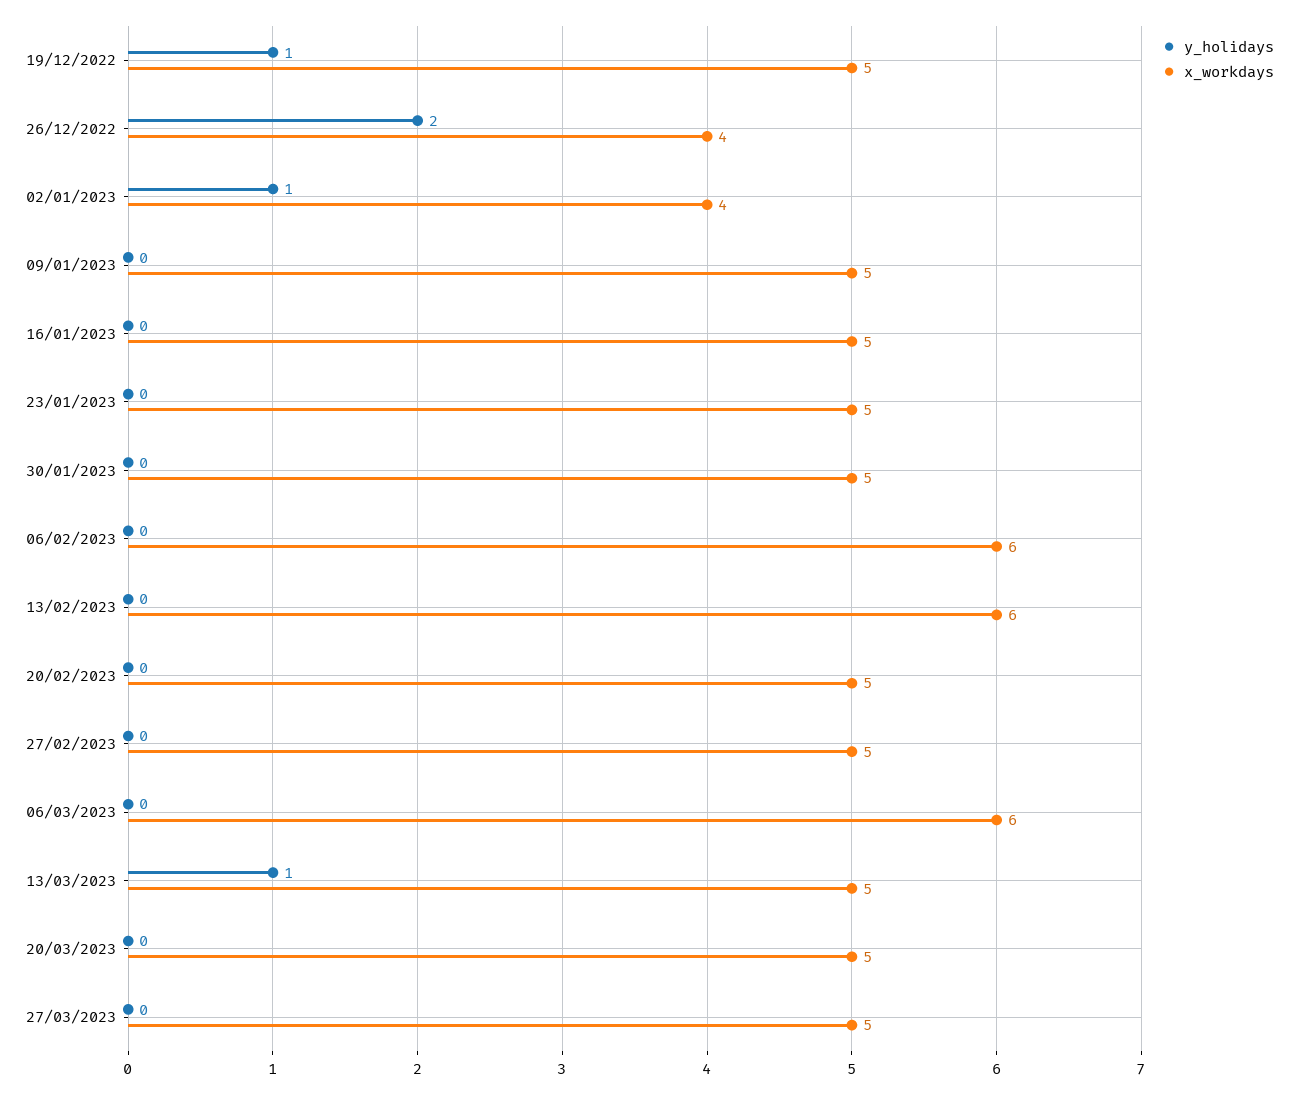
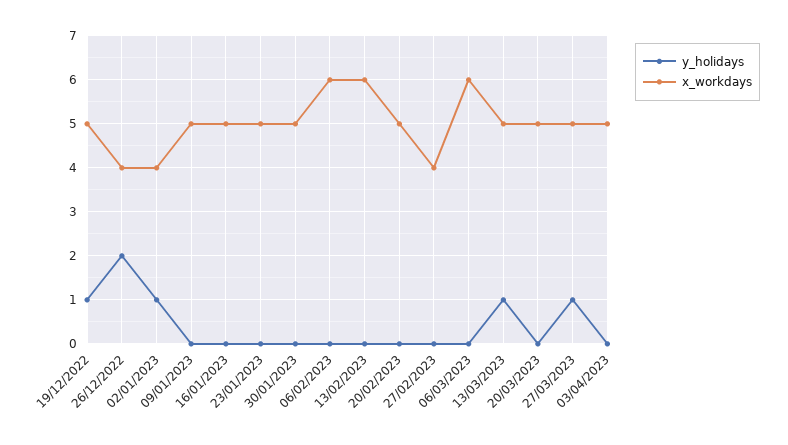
x_workdays, 27/02/2023: 5 -> 4
y_holidays, 27/03/2023: 0 -> 1
y_holidays, 03/04/2023: none -> 0
x_workdays, 03/04/2023: none -> 5

